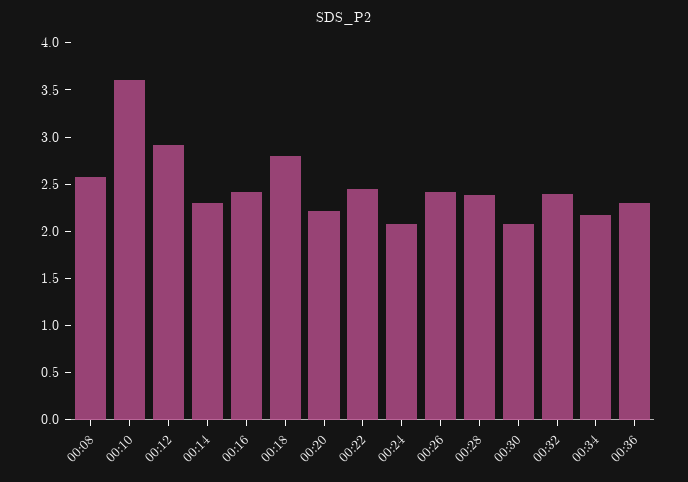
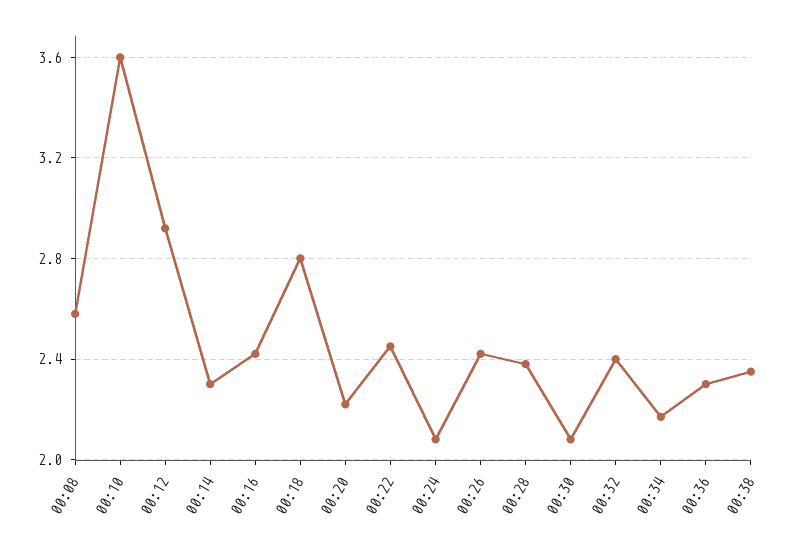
00:38: none -> 2.35

